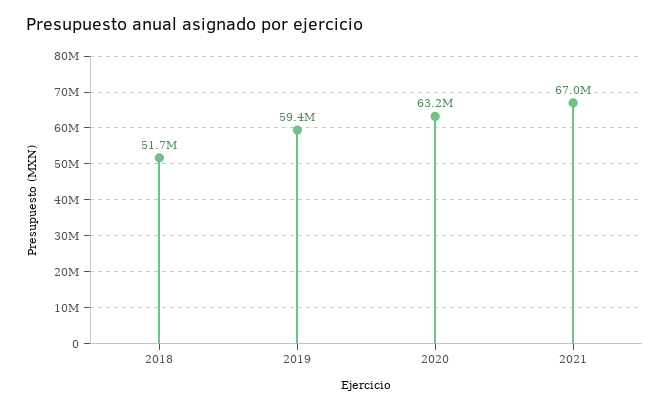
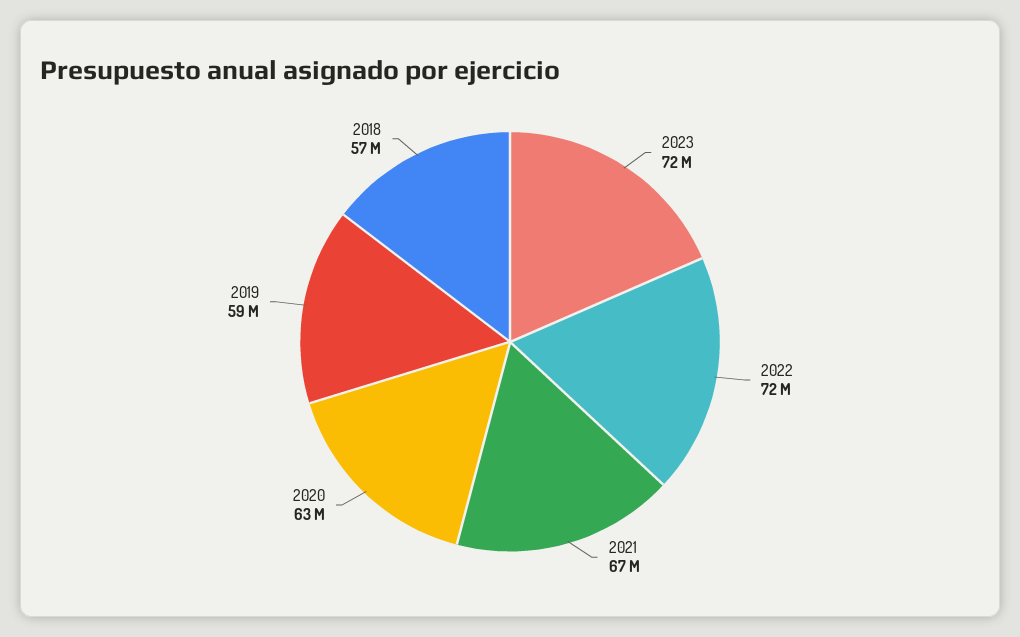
2018: 51700000 -> 57000000
2023: none -> 72000000
2022: none -> 72000000

